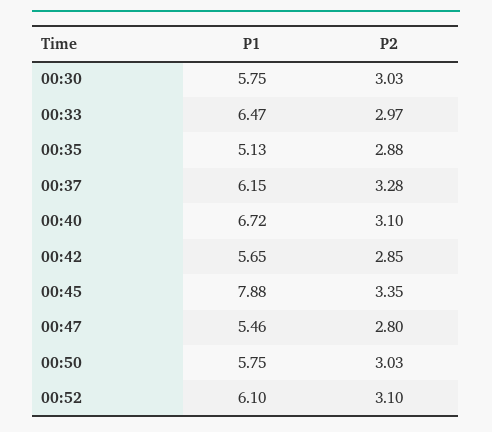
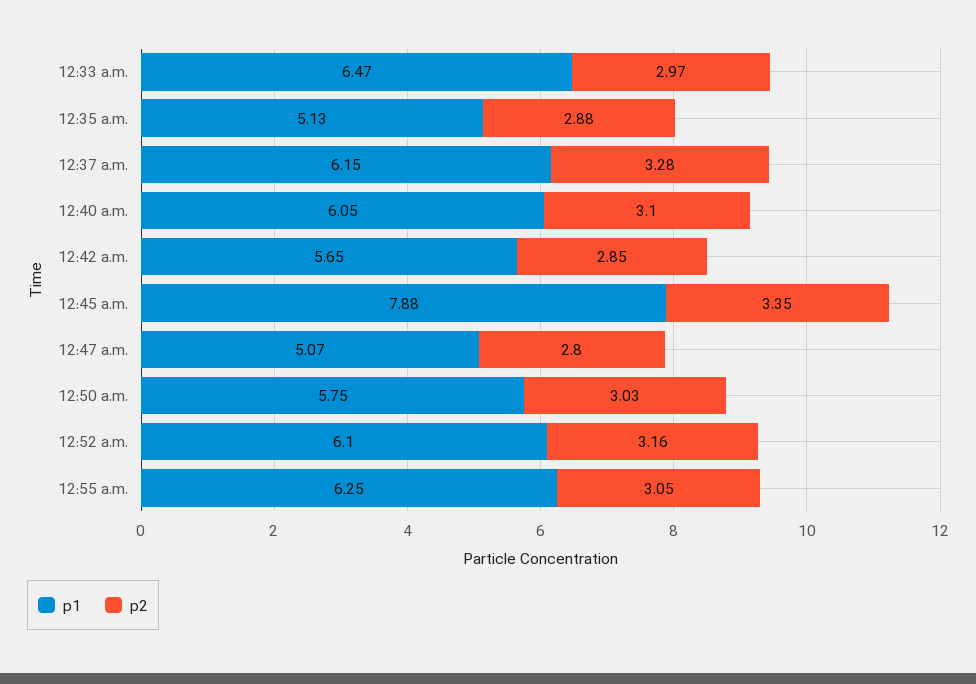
P1, 00:30: 5.75 -> none
P2, 00:30: 3.03 -> none
P1, 00:40: 6.72 -> 6.05
P1, 00:47: 5.46 -> 5.07
P2, 00:52: 3.1 -> 3.16
P1, 12:55 a.m.: none -> 6.25
P2, 12:55 a.m.: none -> 3.05

